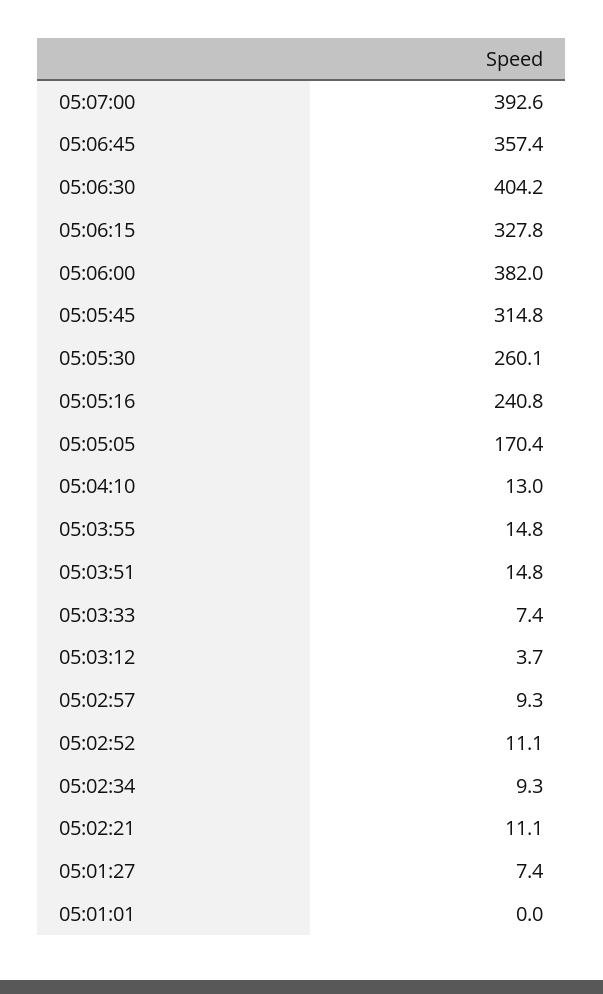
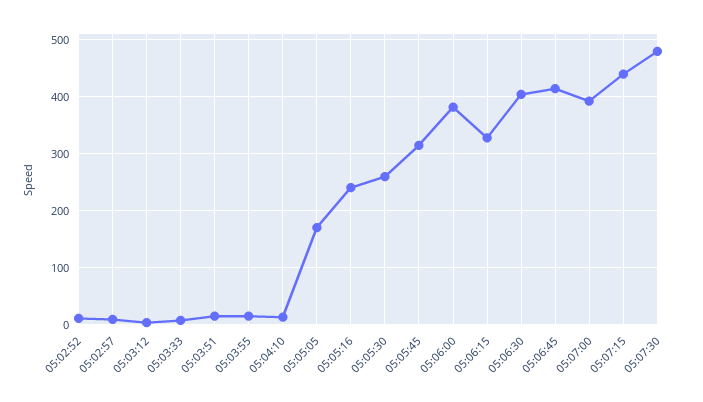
05:06:45: 357.4 -> 420
05:02:34: 9.3 -> none
05:02:21: 11.1 -> none
05:01:27: 7.4 -> none
05:01:01: 0 -> none
05:07:15: none -> 440
05:07:30: none -> 480

